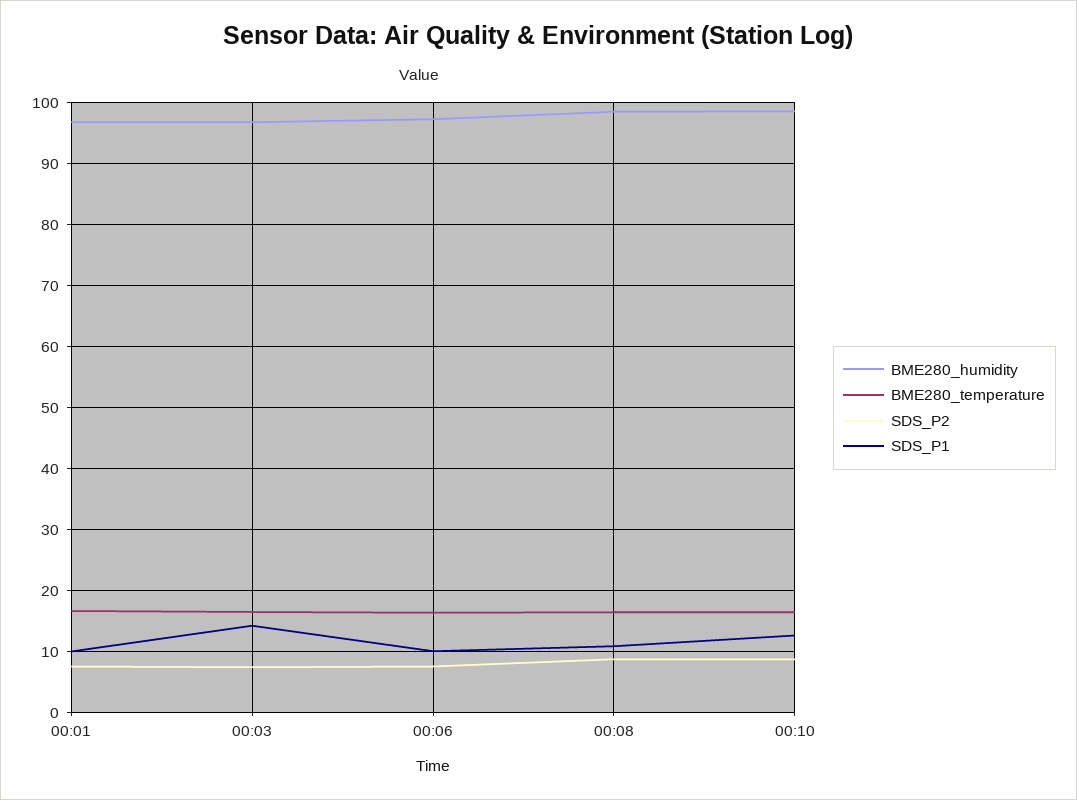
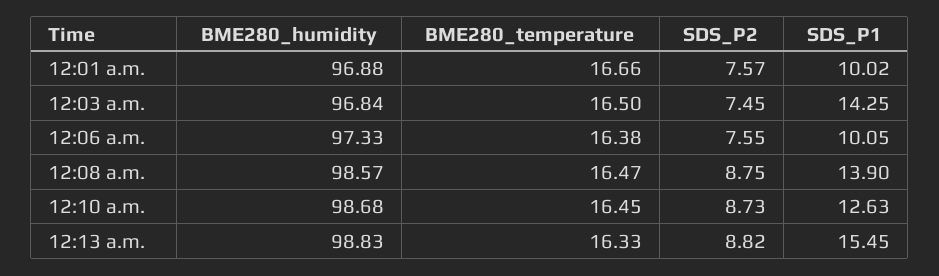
SDS_P1, 00:08: 11 -> 13.9
BME280_humidity, 12:13 a.m.: none -> 98.83
BME280_temperature, 12:13 a.m.: none -> 16.33
SDS_P2, 12:13 a.m.: none -> 8.82
SDS_P1, 12:13 a.m.: none -> 15.45

